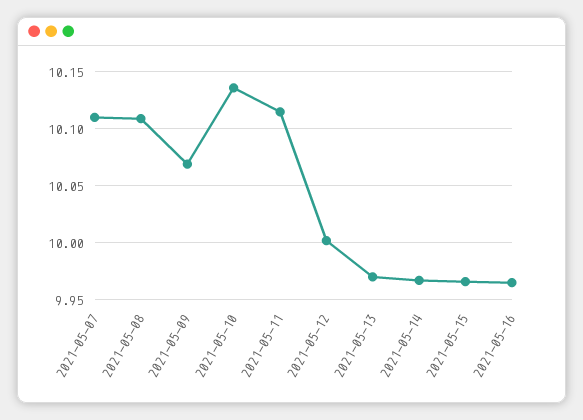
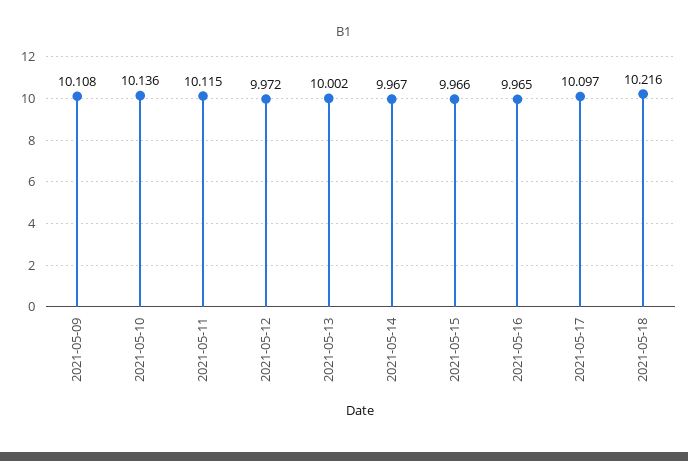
2021-05-07: 10.11 -> none
2021-05-08: 10.11 -> none
2021-05-09: 10.07 -> 10.108
2021-05-12: 10 -> 9.972
2021-05-13: 9.97 -> 10.002
2021-05-17: none -> 10.097
2021-05-18: none -> 10.216

